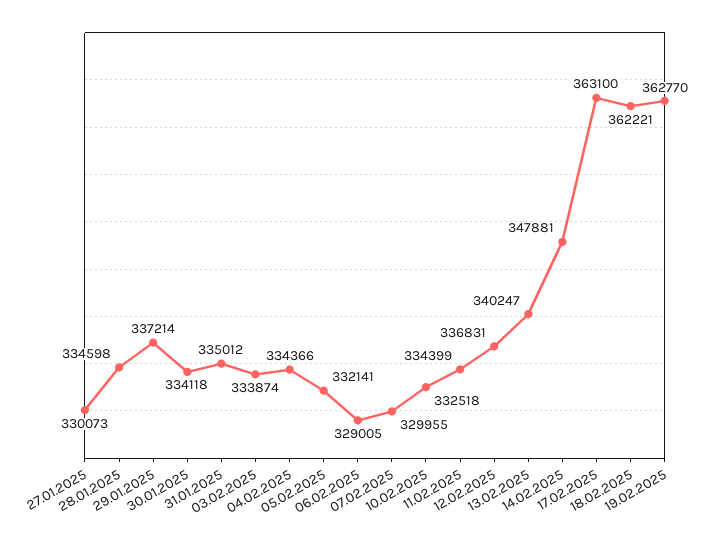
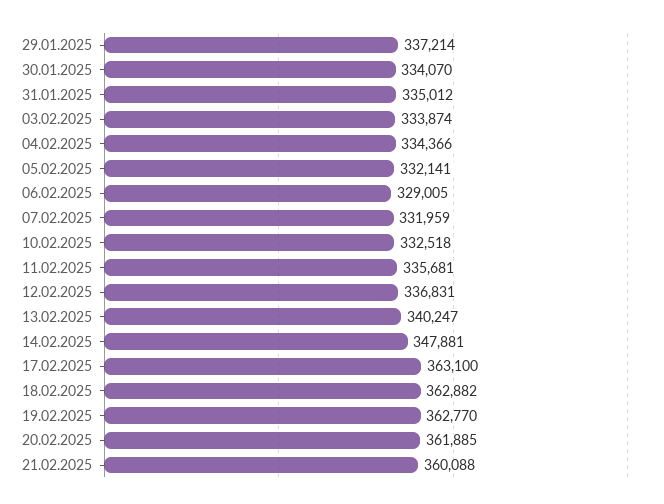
27.01.2025: 330073 -> none
28.01.2025: 334598 -> none
30.01.2025: 334118 -> 334070
07.02.2025: 329955 -> 331959
11.02.2025: 334399 -> 335681
18.02.2025: 362221 -> 362882
20.02.2025: none -> 361885
21.02.2025: none -> 360088

